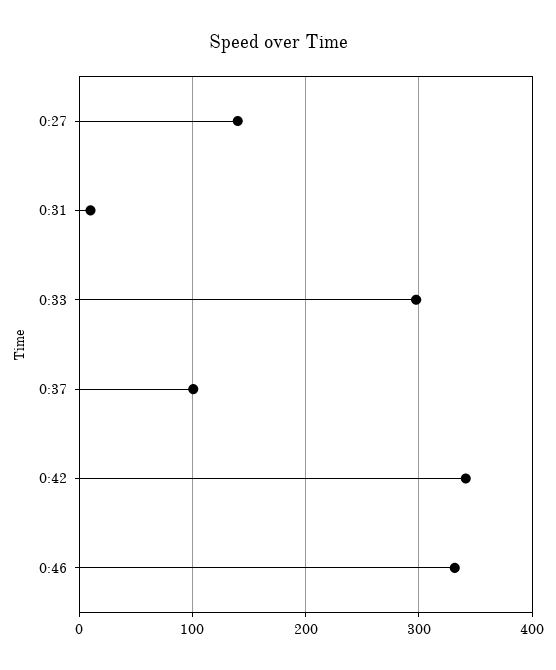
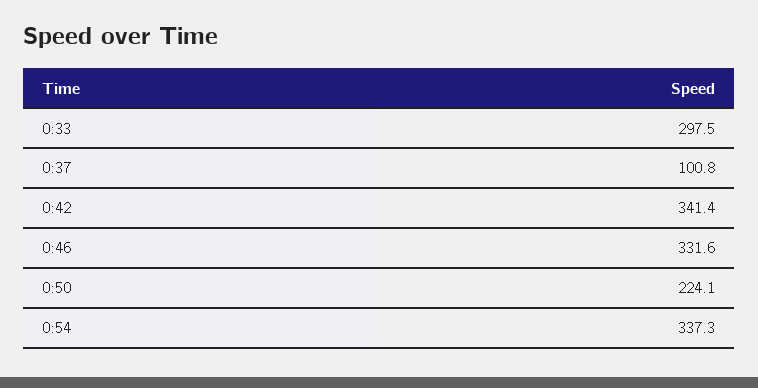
0:27: 140 -> none
0:31: 10 -> none
0:50: none -> 224.1
0:54: none -> 337.3

